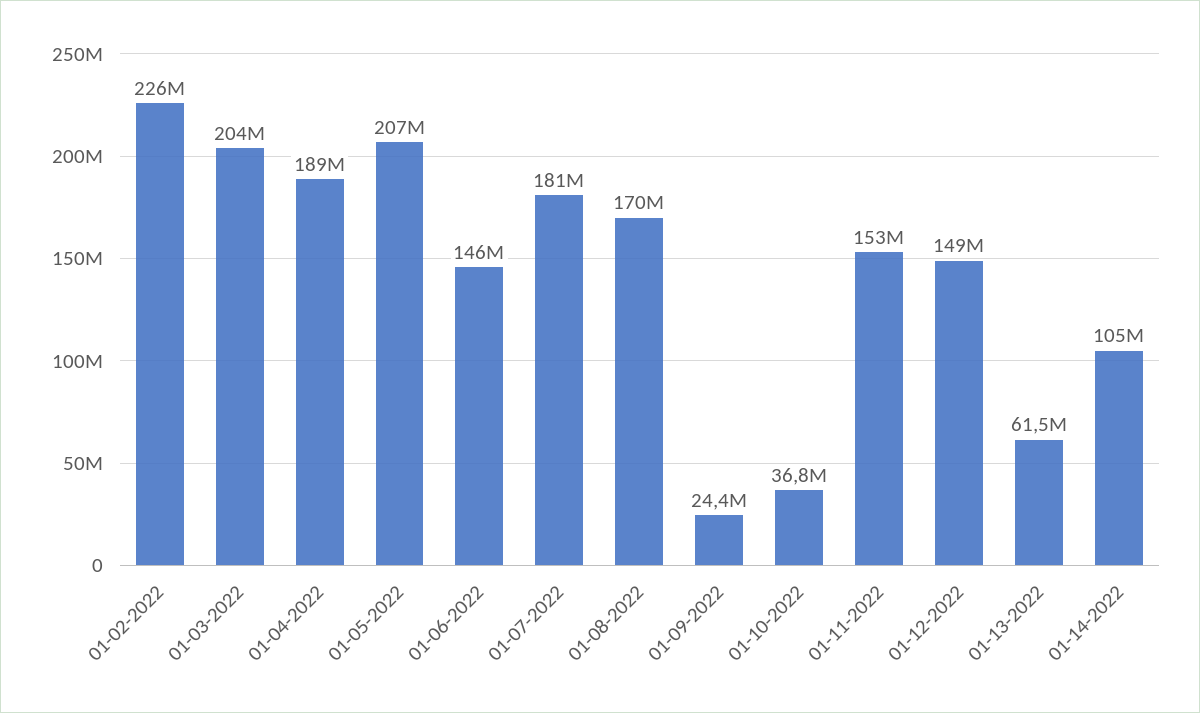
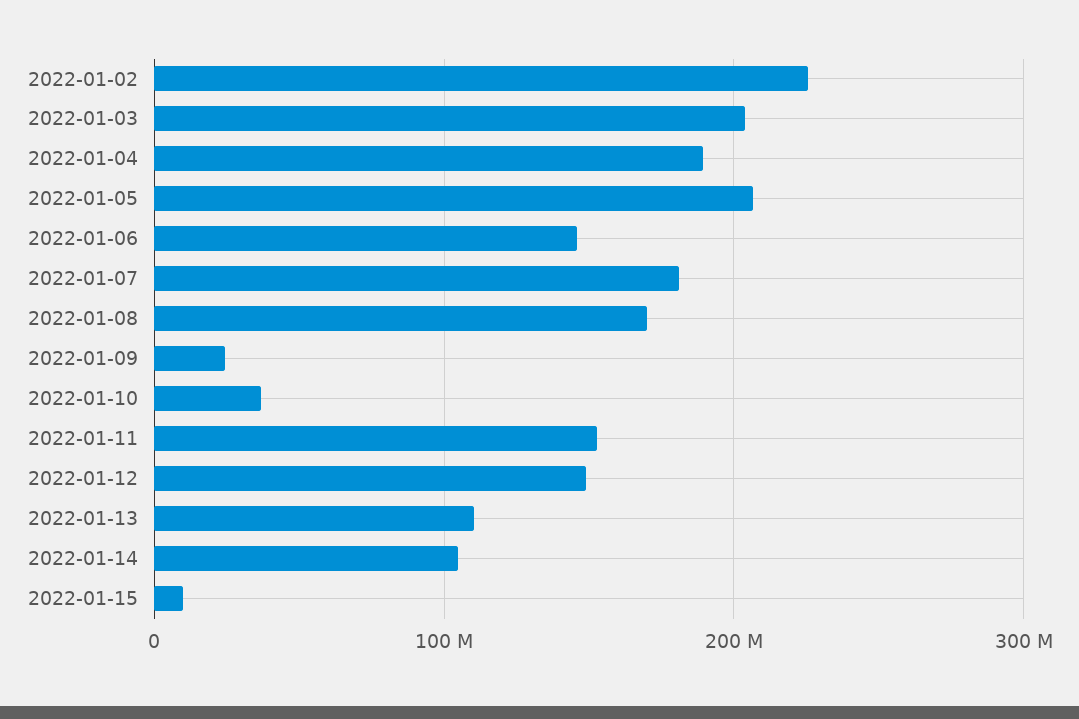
01-13-2022: 61500000 -> 110000000
2022-01-15: none -> 10000000

